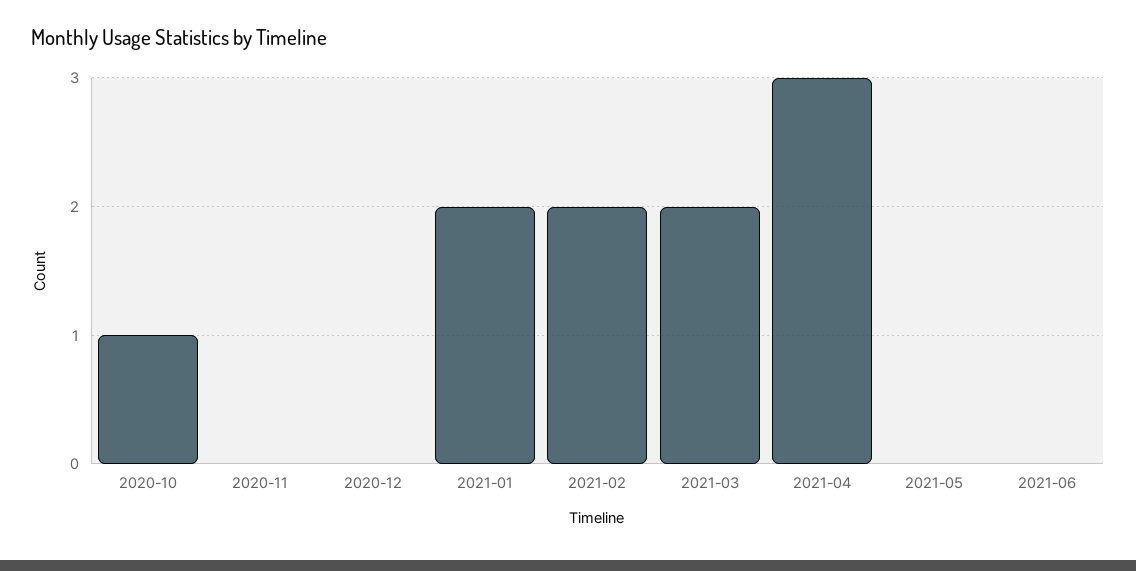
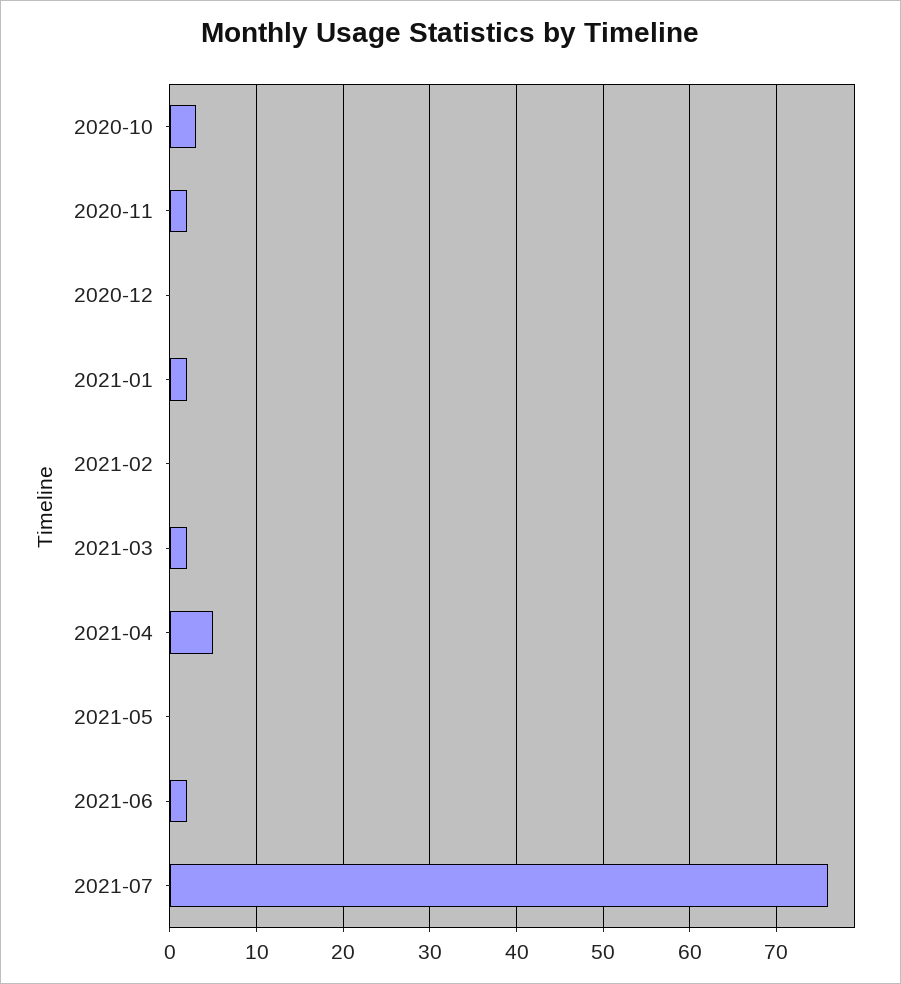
2020-10: 1 -> 3
2020-11: 0 -> 2
2021-02: 2 -> 0
2021-04: 3 -> 5
2021-06: 0 -> 2
2021-07: none -> 76

